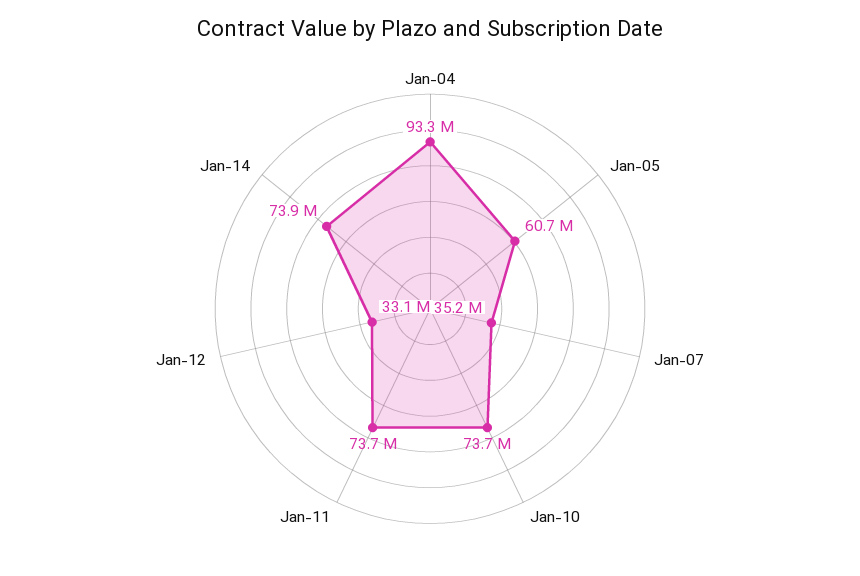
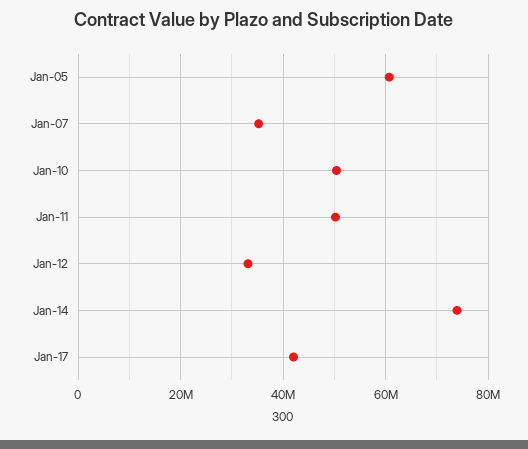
Jan-04: 93300000 -> none
Jan-10: 73700000 -> 50000000
Jan-11: 73700000 -> 50000000
Jan-17: none -> 42000000

